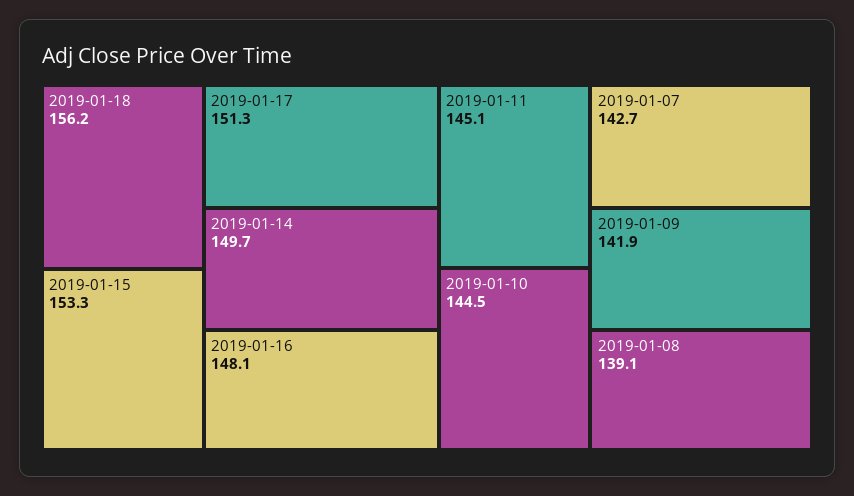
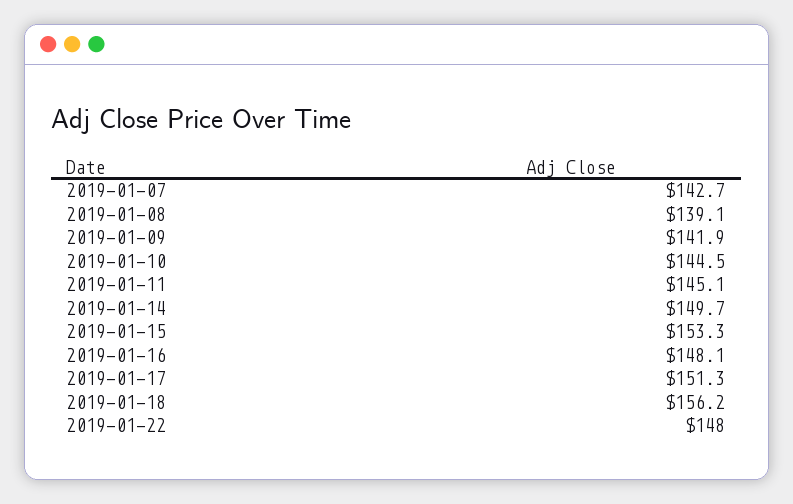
2019-01-22: none -> 148

